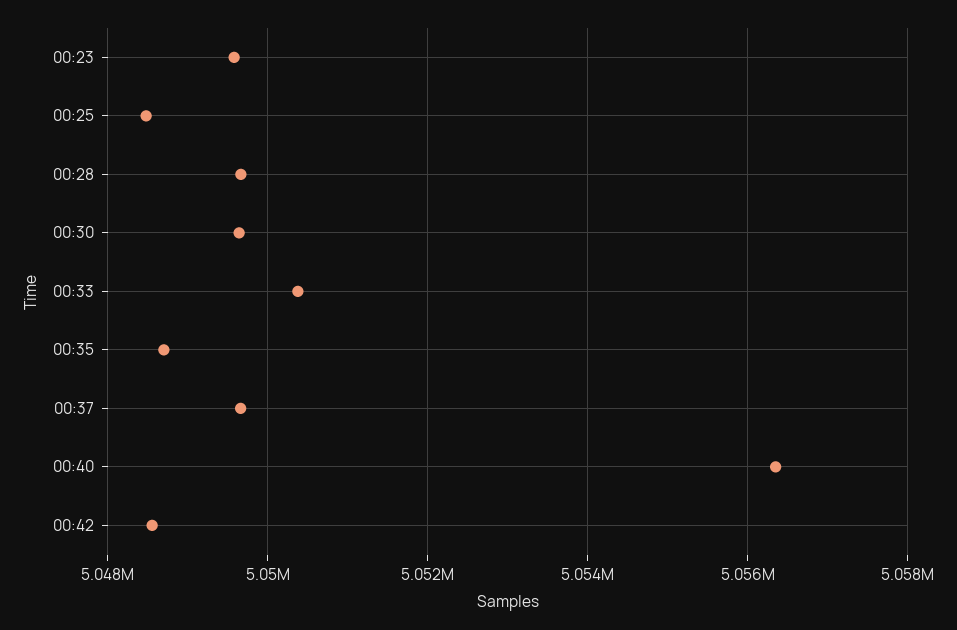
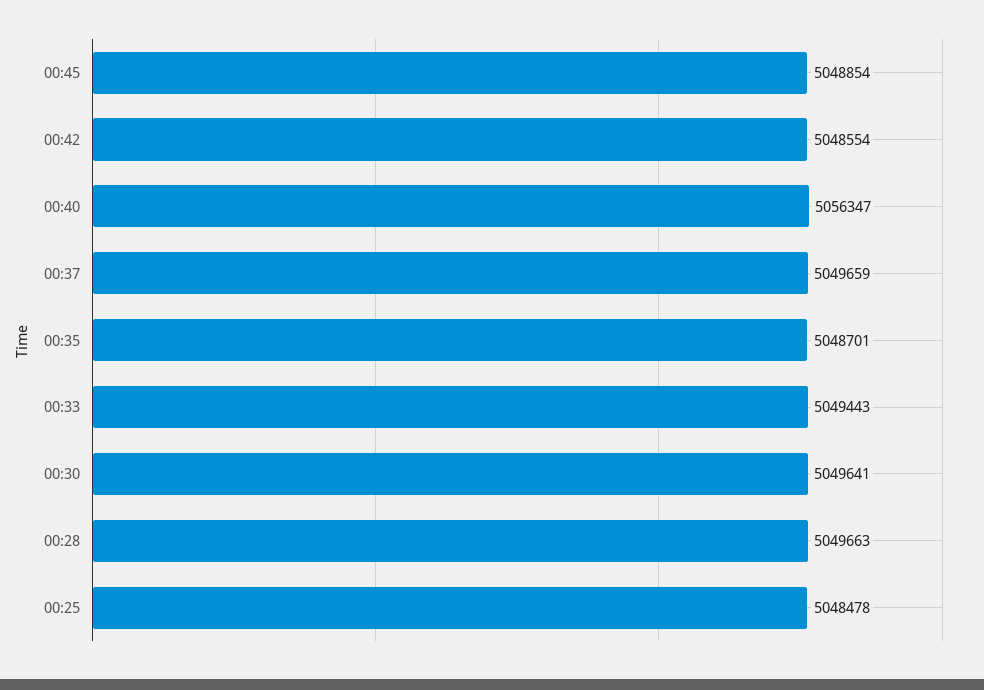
00:23: 5049600 -> none
00:33: 5050400 -> 5049443
00:45: none -> 5048854

